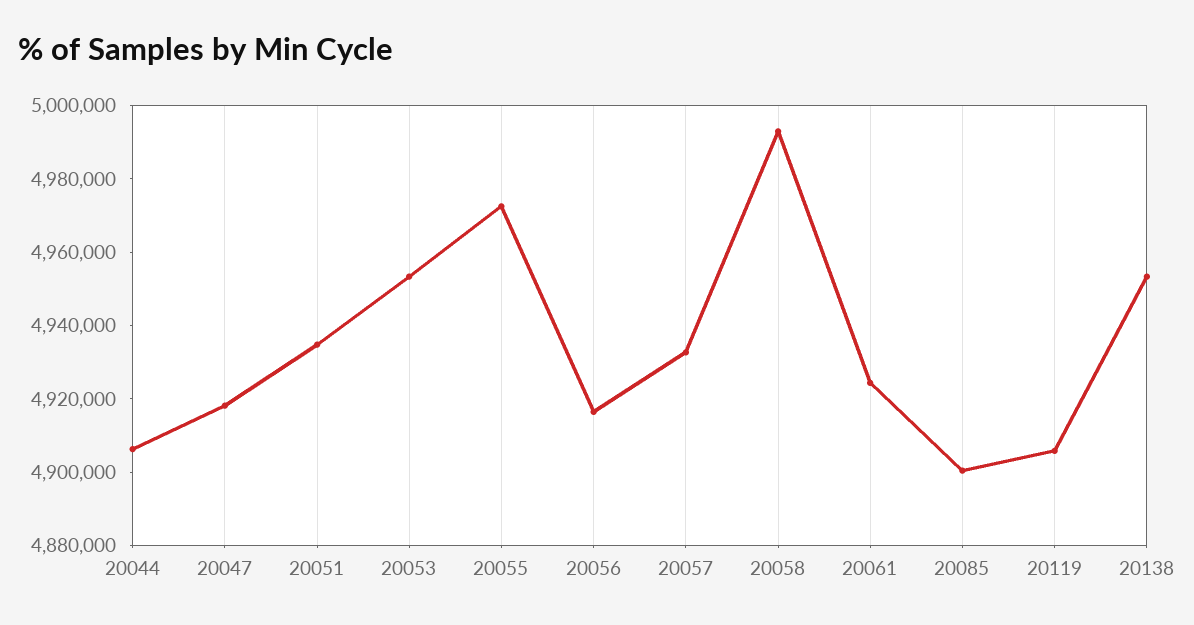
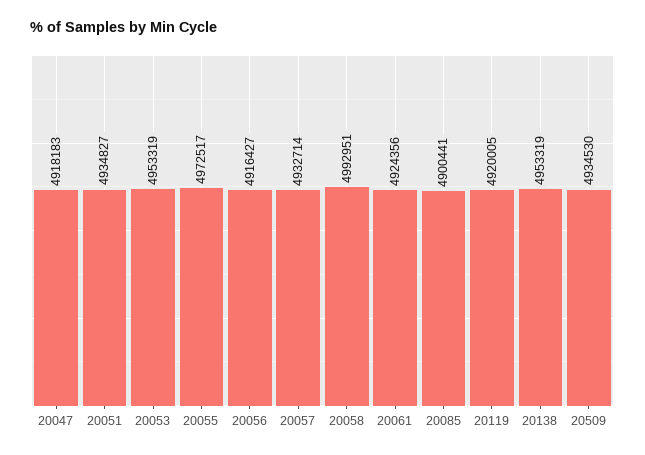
20044: 4905000 -> none
20119: 4905000 -> 4920005
20509: none -> 4934530

